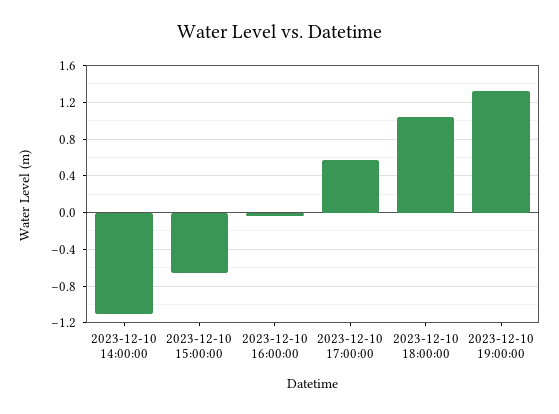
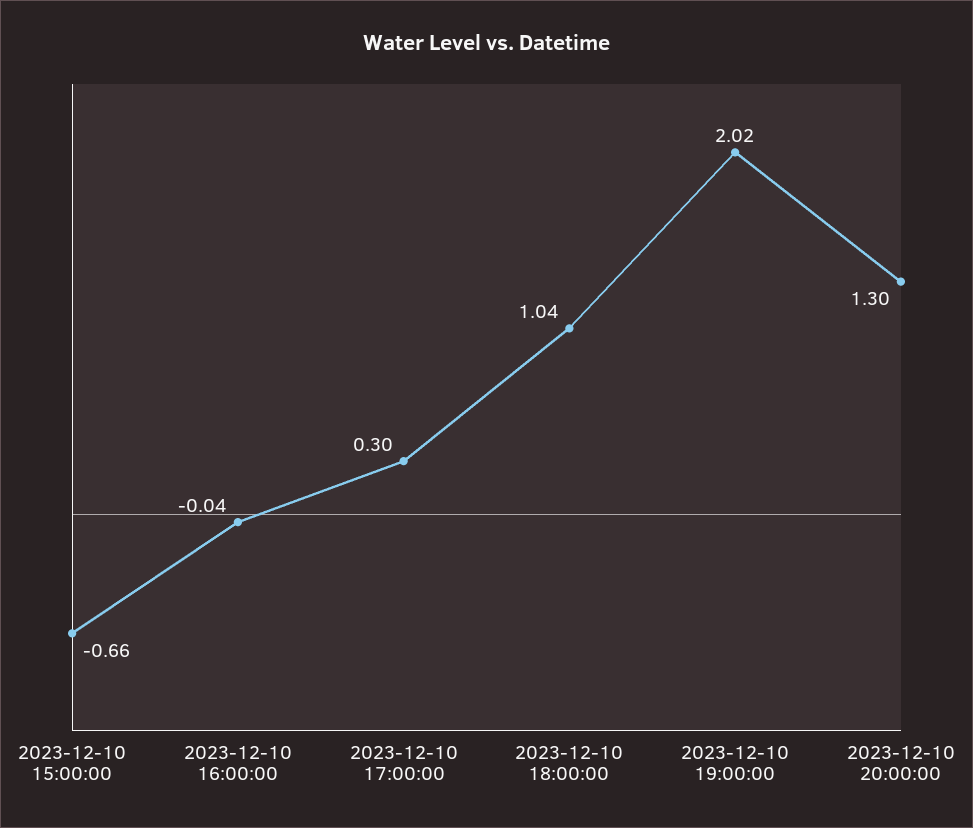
2023-12-10 14:00:00: -1.1 -> none
2023-12-10 17:00:00: 0.6 -> 0.3
2023-12-10 19:00:00: 1.3 -> 2.02
2023-12-10 20:00:00: none -> 1.3

